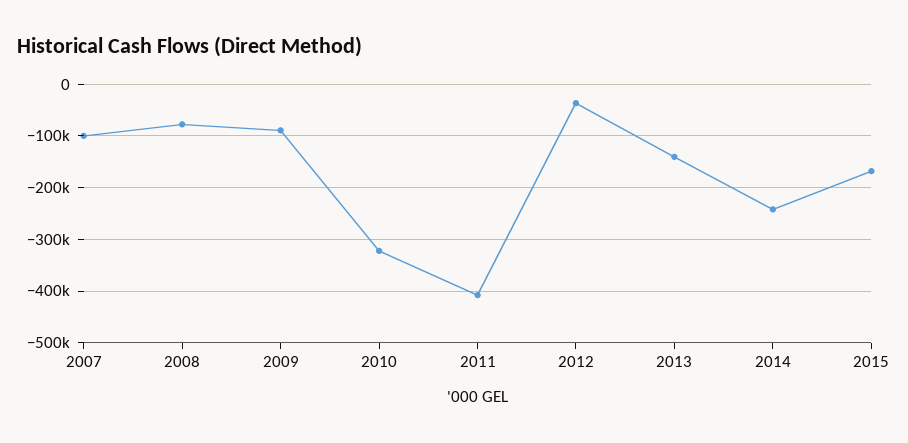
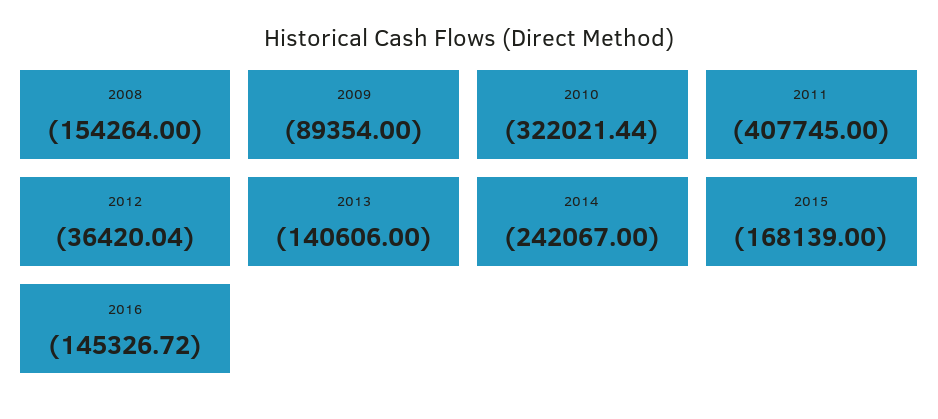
2007: -100000 -> none
2008: -80000 -> -154264
2016: none -> -145326.72

